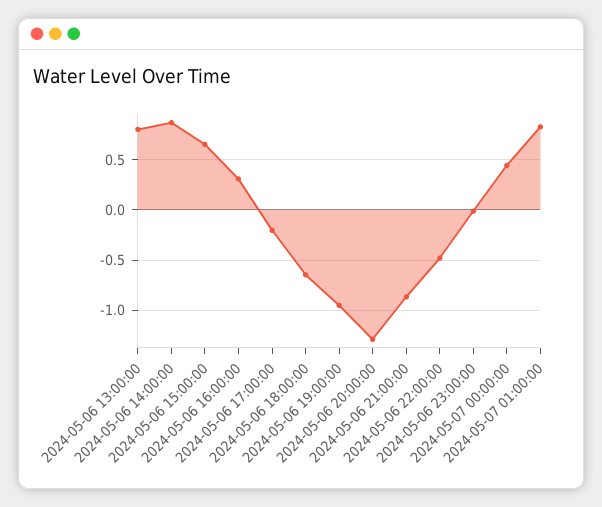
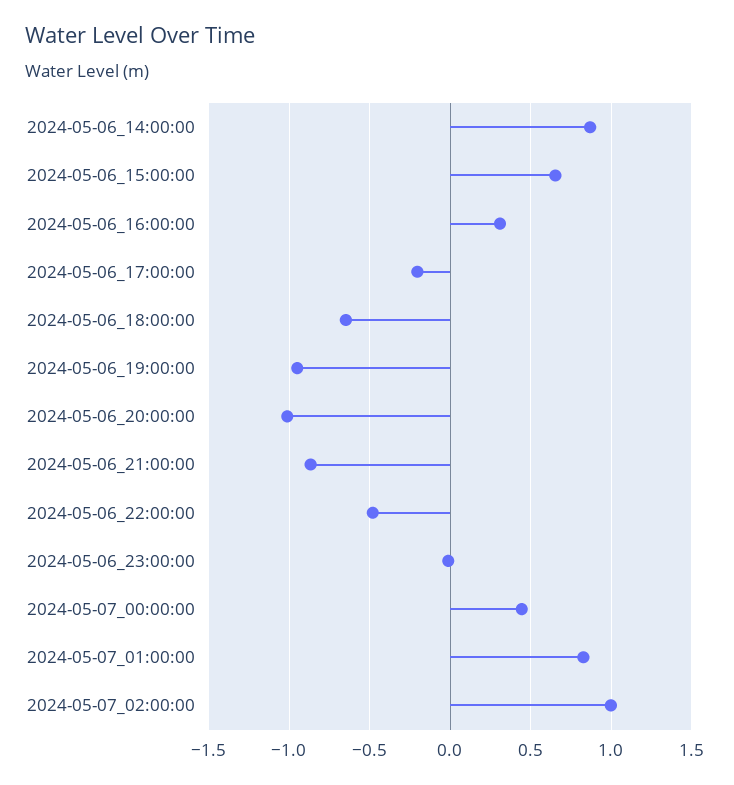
2024-05-06 13:00:00: 0.8 -> none
2024-05-06 20:00:00: -1.3 -> -1
2024-05-07_02:00:00: none -> 1

